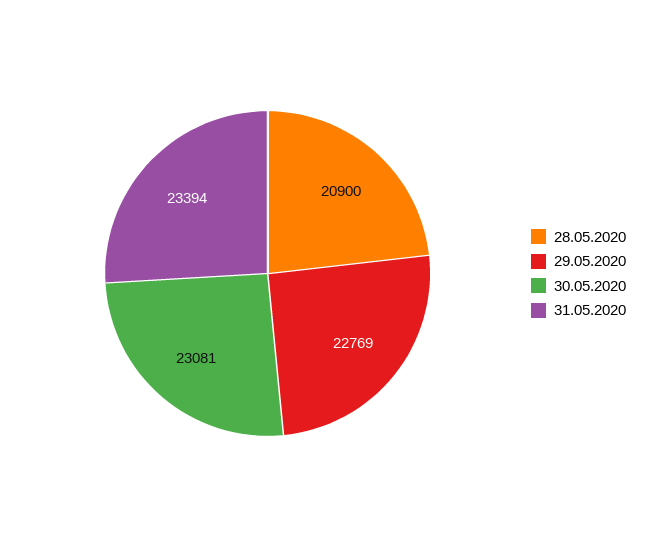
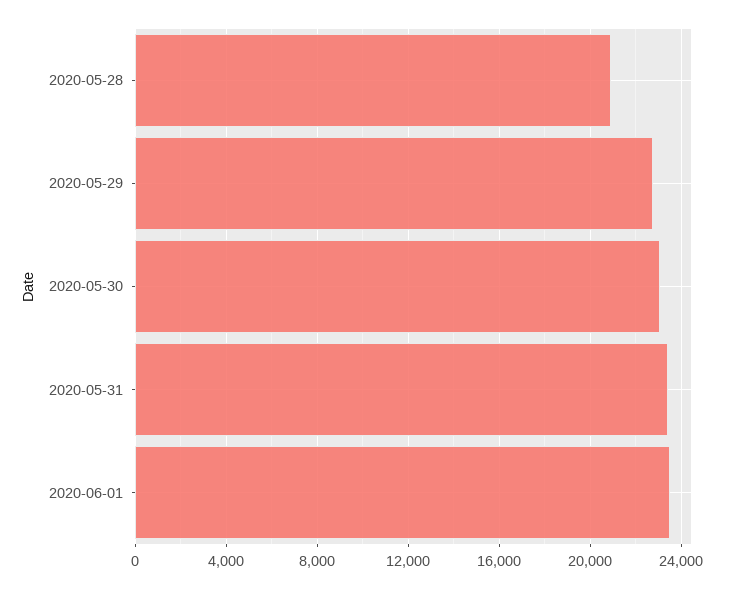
2020-06-01: none -> 23500

